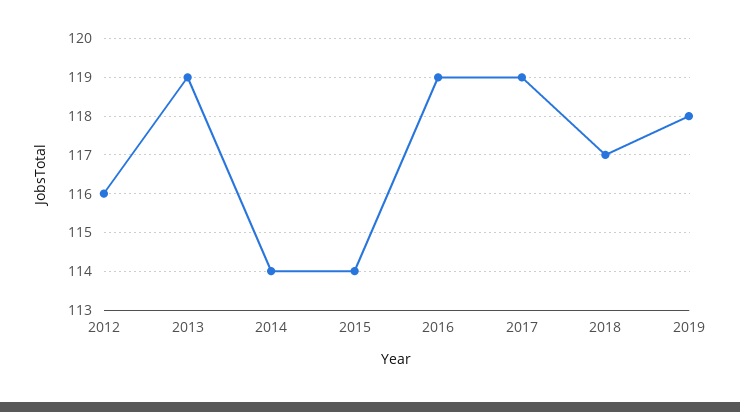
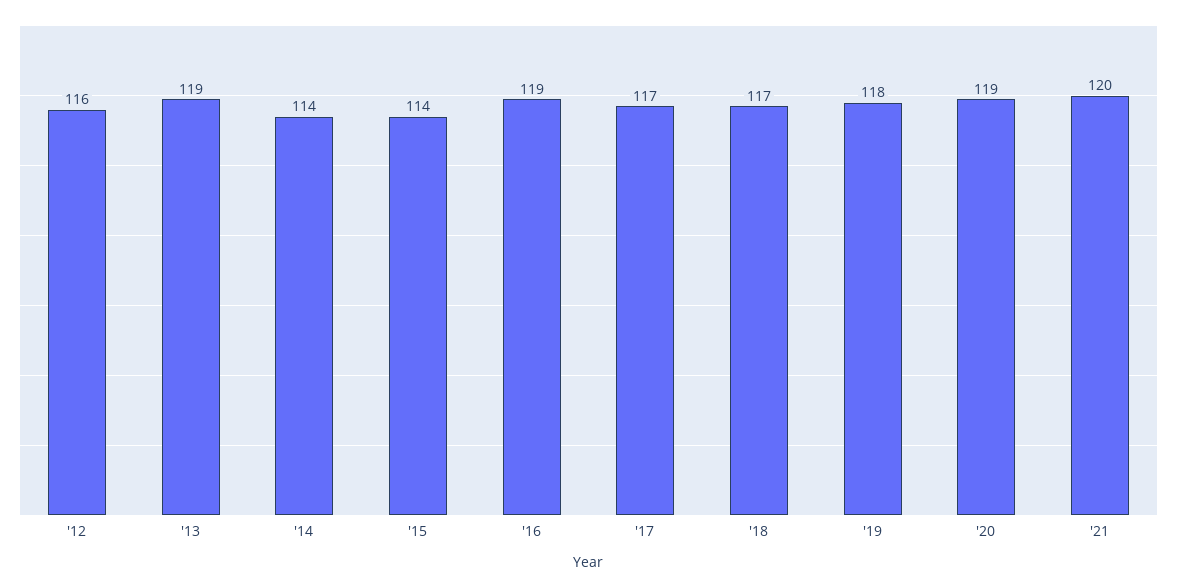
2017: 119 -> 117
'20: none -> 119
'21: none -> 120

